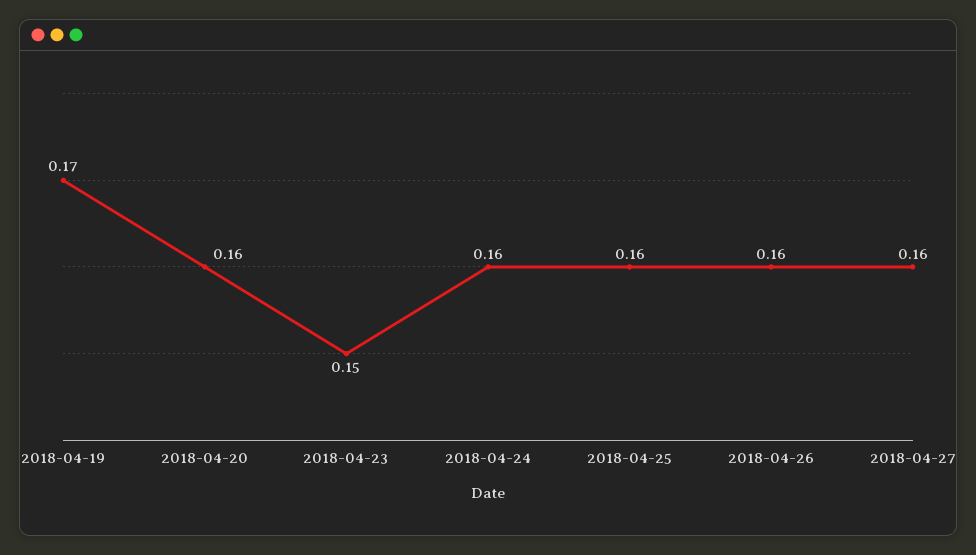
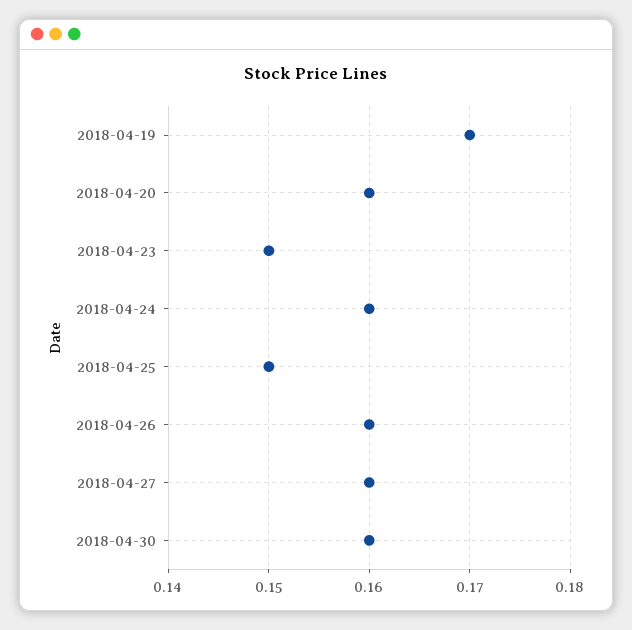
2018-04-25: 0.16 -> 0.15
2018-04-30: none -> 0.16

